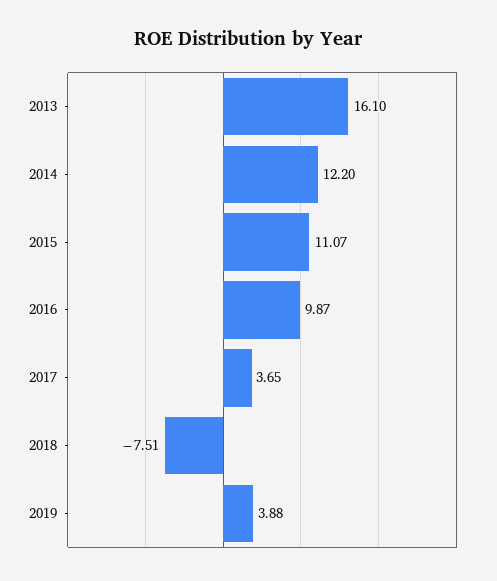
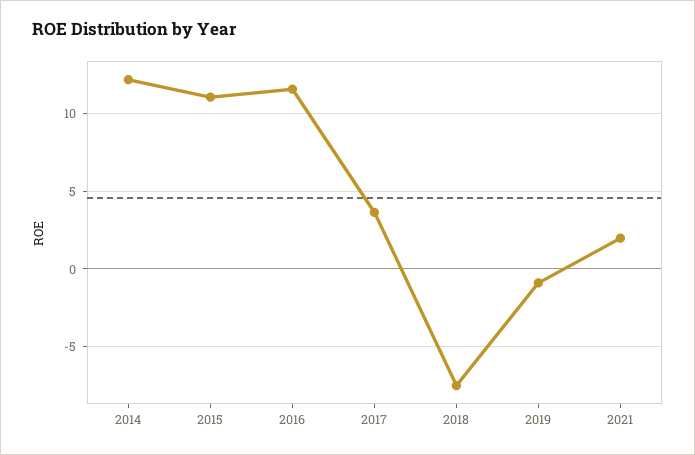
2013: 16.1 -> none
2016: 9.87 -> 11.5
2019: 3.88 -> -1
2021: none -> 2

